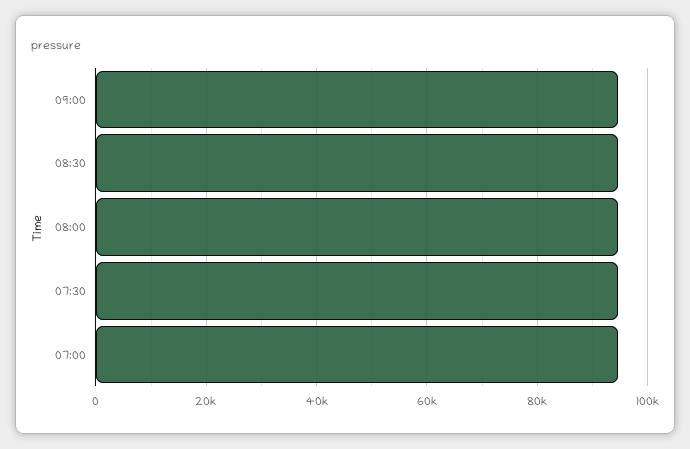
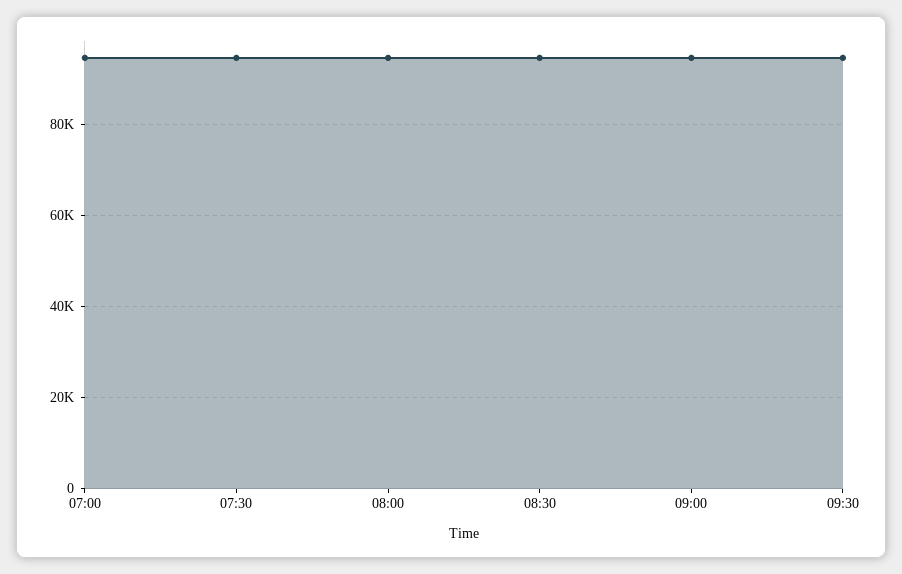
09:30: none -> 94000

